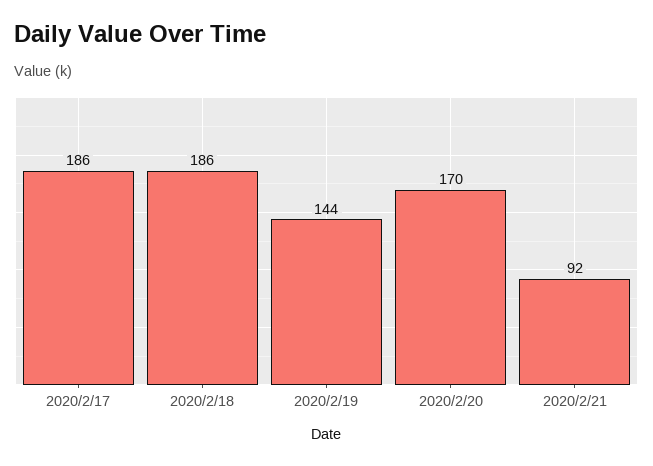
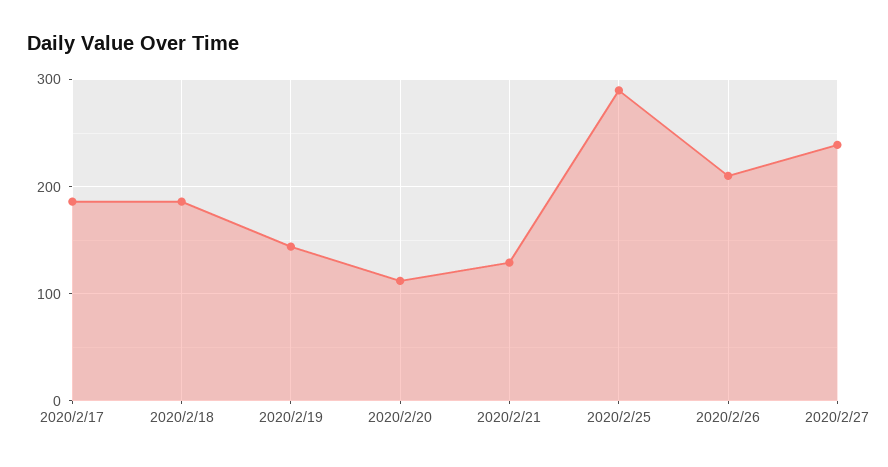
2020/2/20: 170 -> 110
2020/2/21: 92 -> 130
2020/2/25: none -> 290
2020/2/26: none -> 210
2020/2/27: none -> 240

